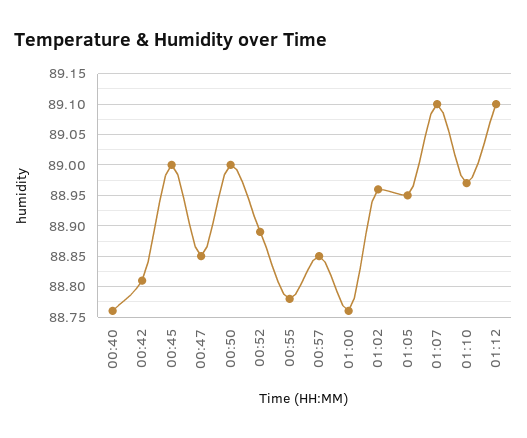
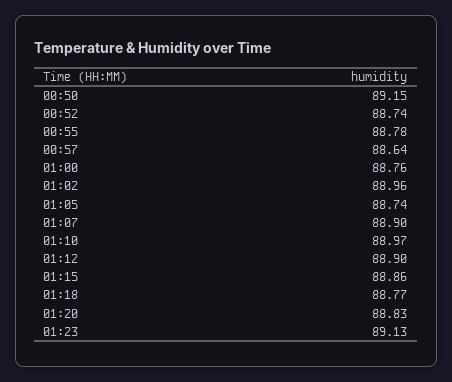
00:40: 88.76 -> none
00:42: 88.81 -> none
00:45: 89 -> none
00:47: 88.85 -> none
00:50: 89 -> 89.15
00:52: 88.89 -> 88.74
00:57: 88.85 -> 88.64
01:05: 88.95 -> 88.74
01:07: 89.1 -> 88.9
01:12: 89.1 -> 88.9
01:15: none -> 88.86
01:18: none -> 88.77
01:20: none -> 88.83
01:23: none -> 89.13

